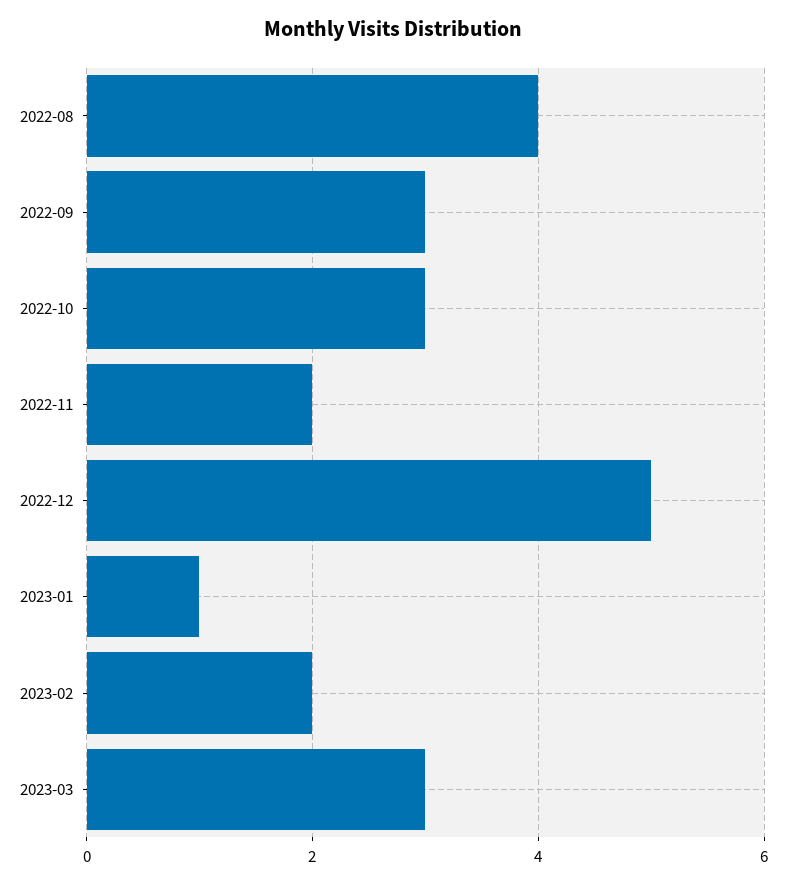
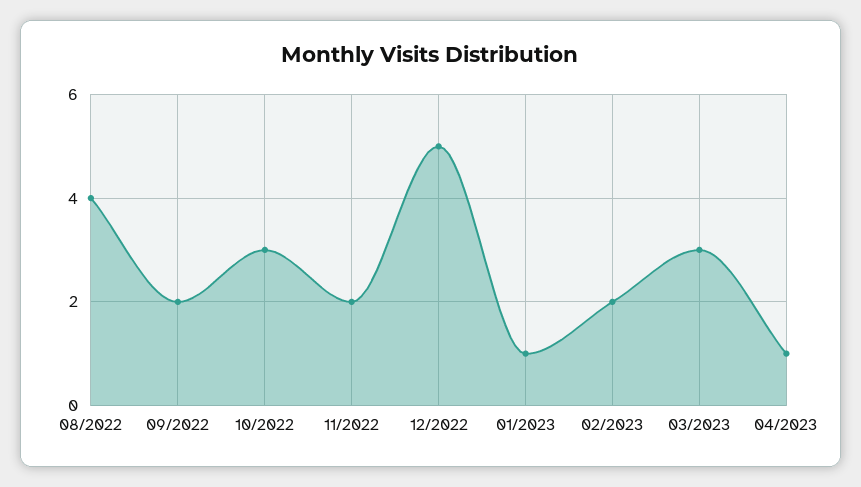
2022-09: 3 -> 2
04/2023: none -> 1

